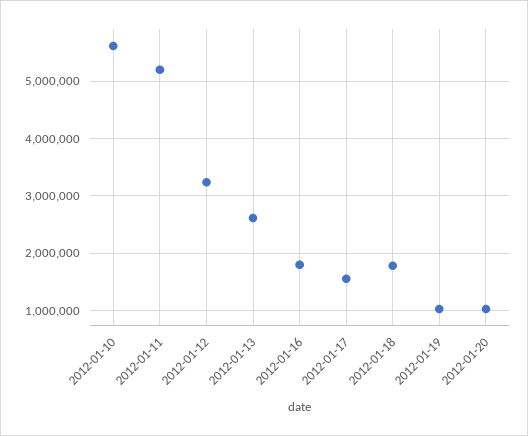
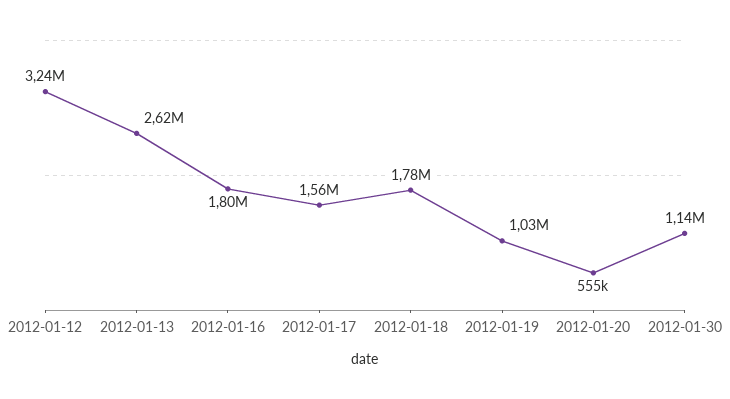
2012-01-10: 5600000 -> none
2012-01-11: 5200000 -> none
2012-01-20: 1000000 -> 555000
2012-01-30: none -> 1140000

